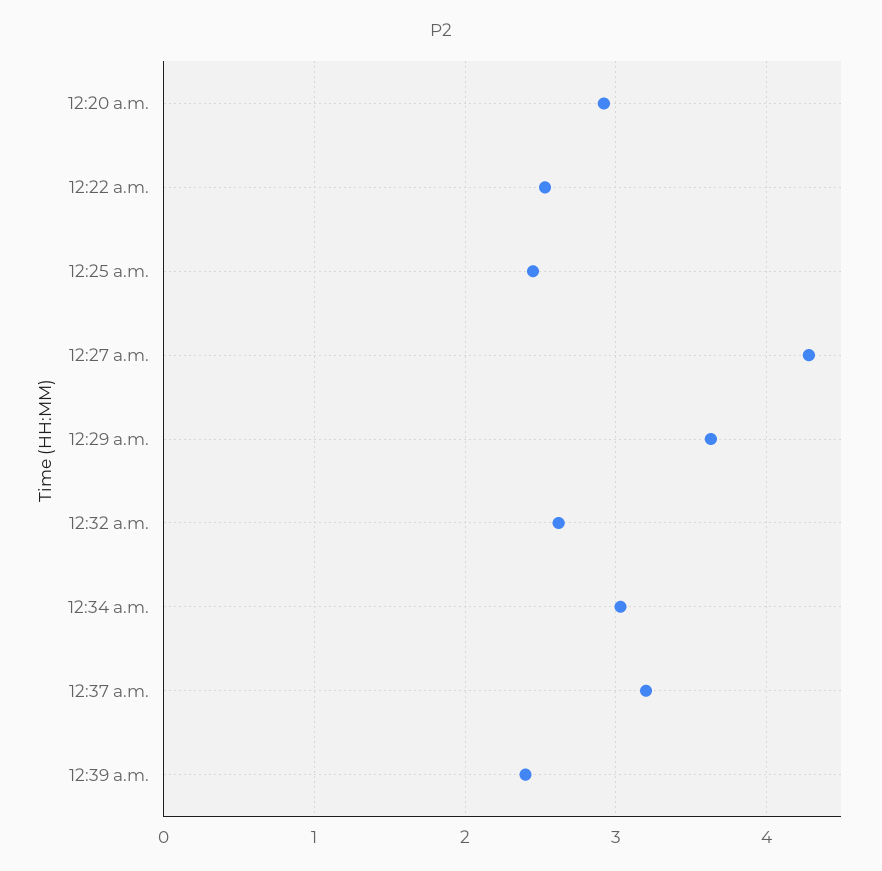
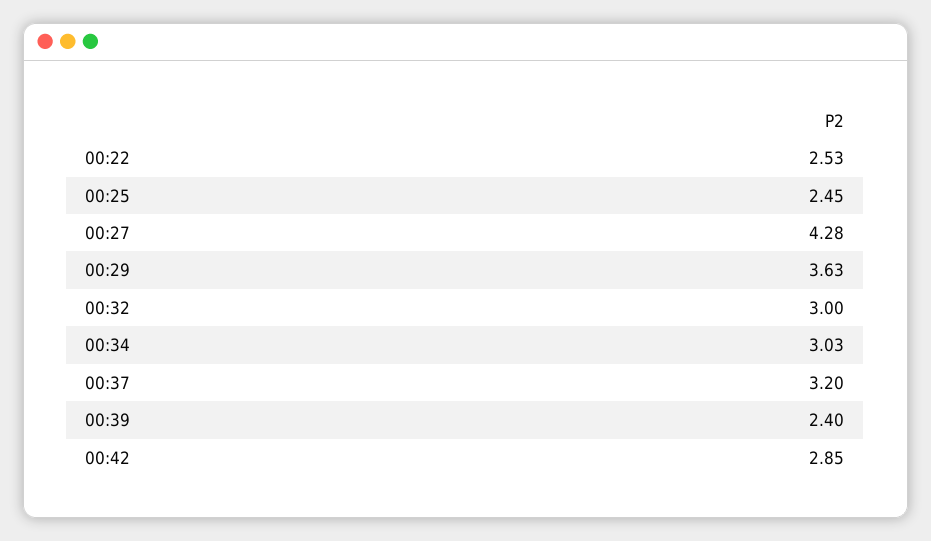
12:20 a.m.: 2.9 -> none
12:32 a.m.: 2.6 -> 3
00:42: none -> 2.85

